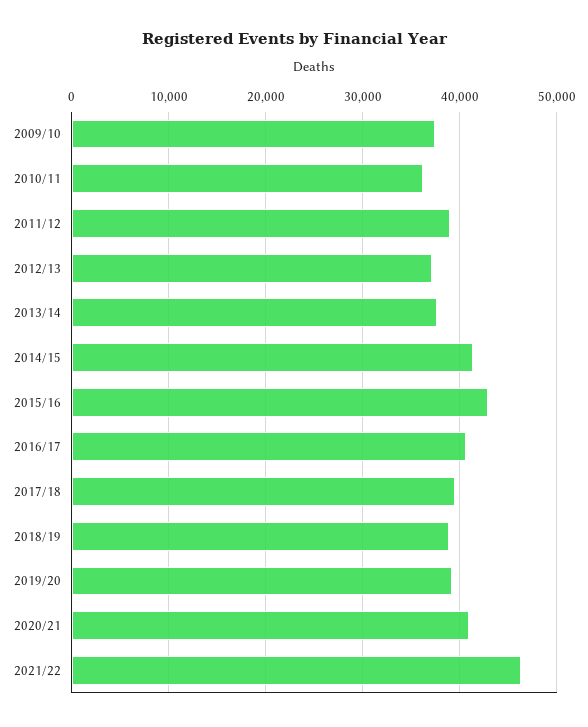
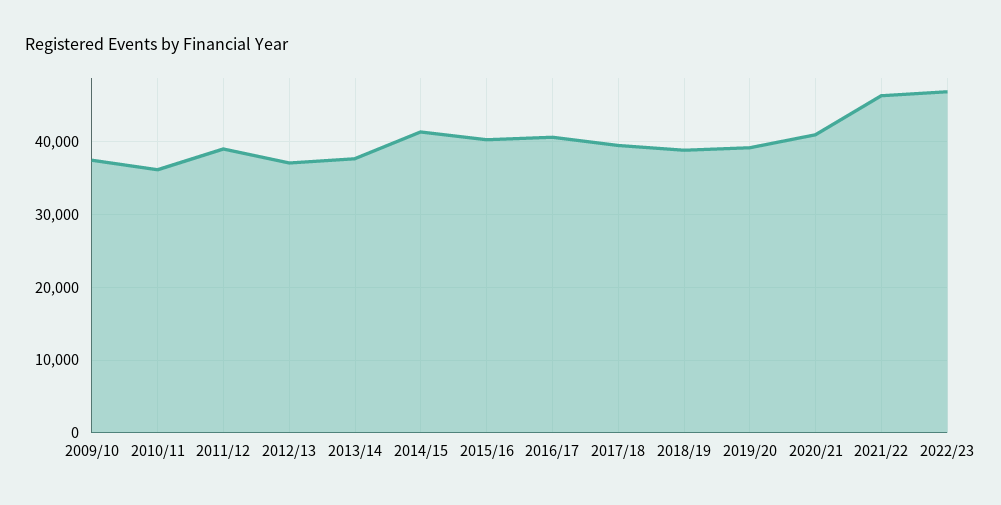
2015/16: 43000 -> 40000
2022/23: none -> 47000

